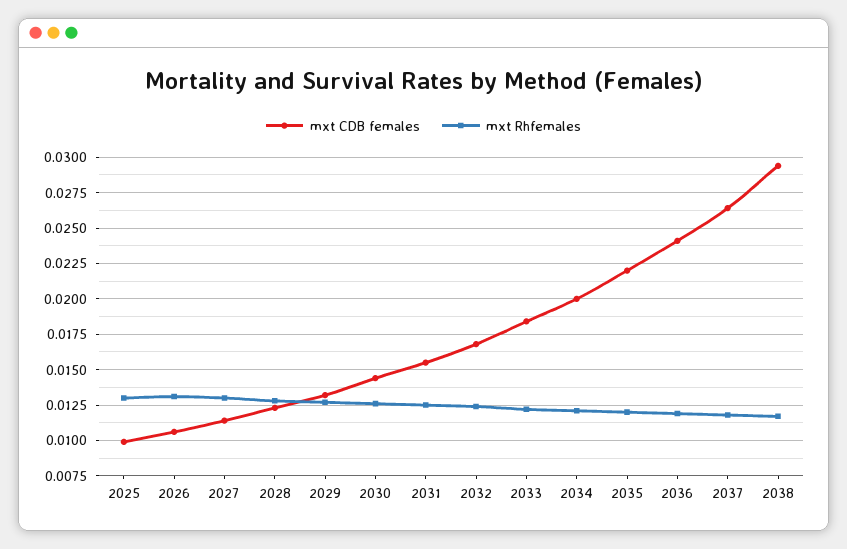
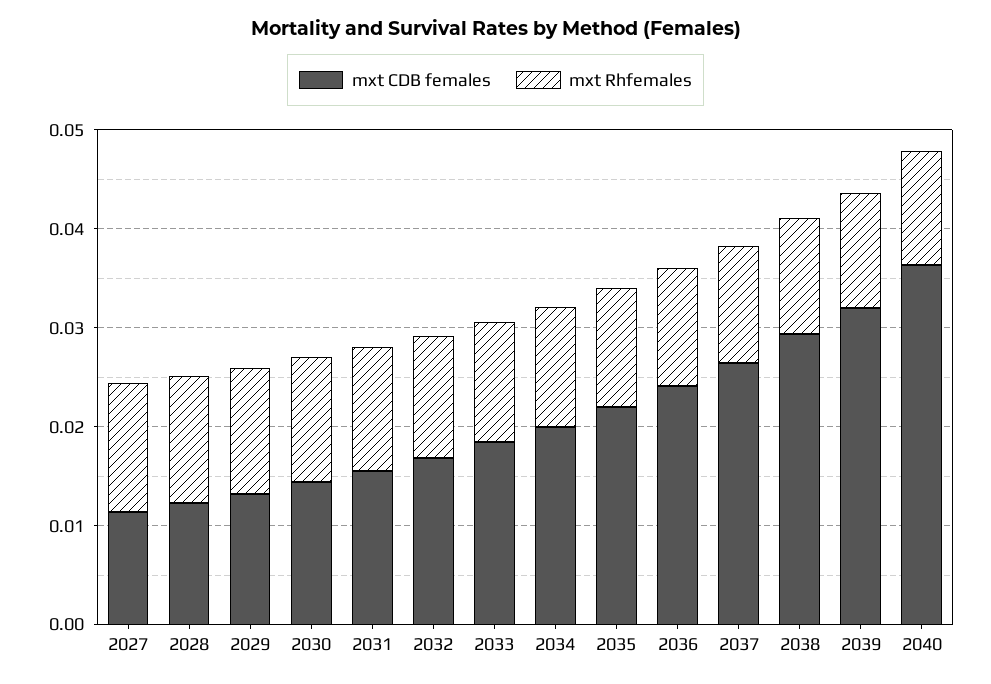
mxt CDB females, 2025: 0.01 -> none
mxt Rhfemales, 2025: 0.013 -> none
mxt CDB females, 2026: 0.0105 -> none
mxt Rhfemales, 2026: 0.013 -> none
mxt CDB females, 2039: none -> 0.032
mxt Rhfemales, 2039: none -> 0.012
mxt CDB females, 2040: none -> 0.036
mxt Rhfemales, 2040: none -> 0.012

